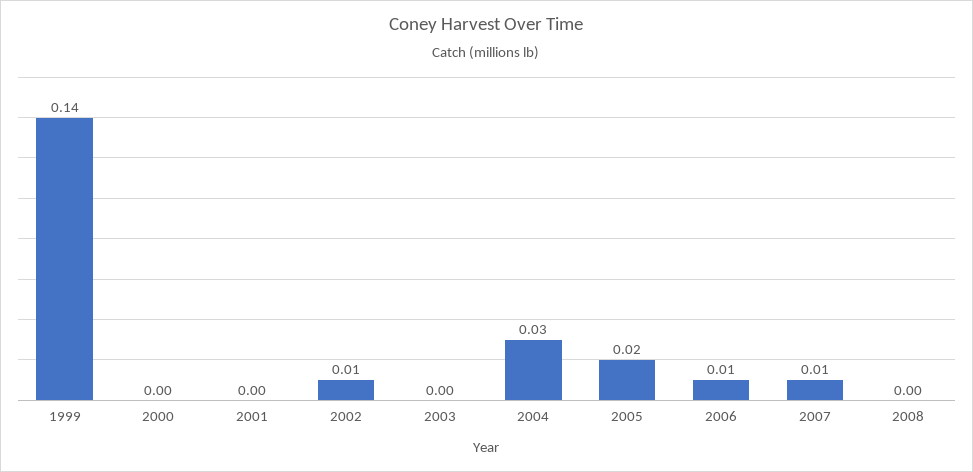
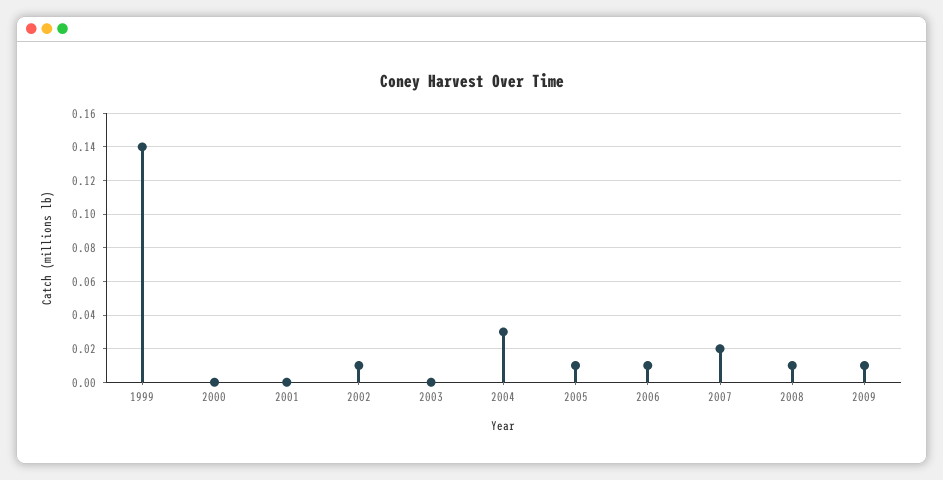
2005: 0.02 -> 0.01
2007: 0.01 -> 0.02
2008: 0 -> 0.01
2009: none -> 0.01

